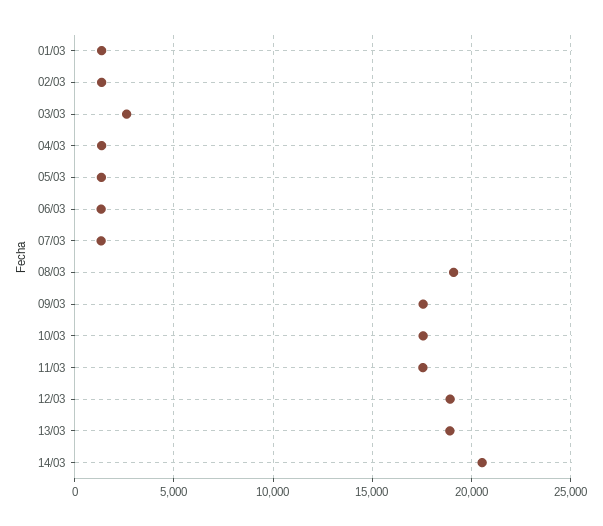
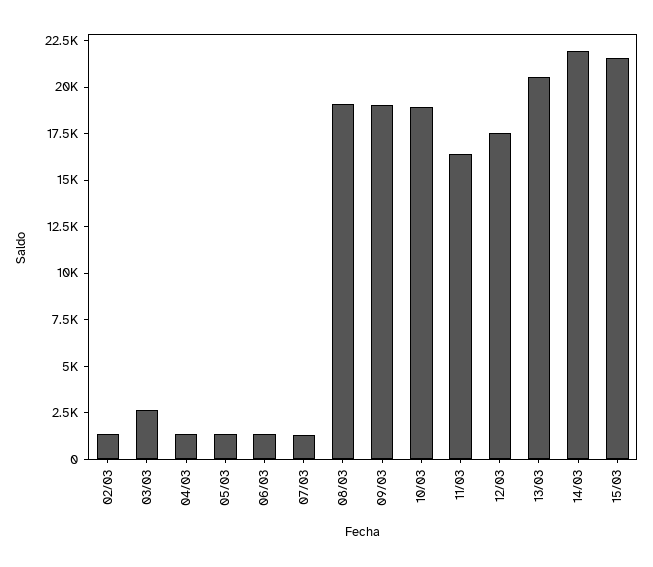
01/03: 1500 -> none
09/03: 17500 -> 19000
10/03: 17500 -> 19000
11/03: 17500 -> 16500
12/03: 19000 -> 17500
13/03: 19000 -> 20500
14/03: 20500 -> 22000
15/03: none -> 21500

